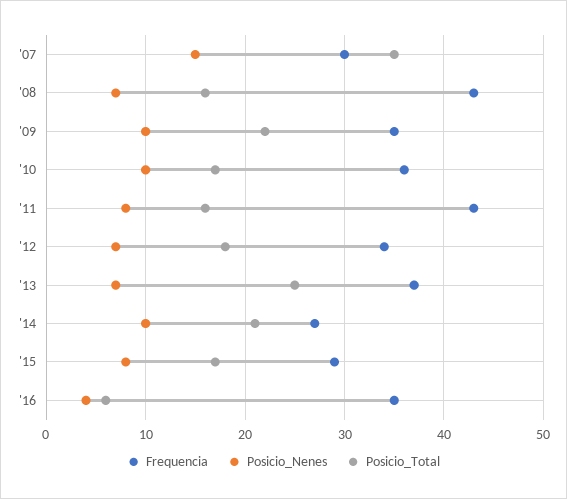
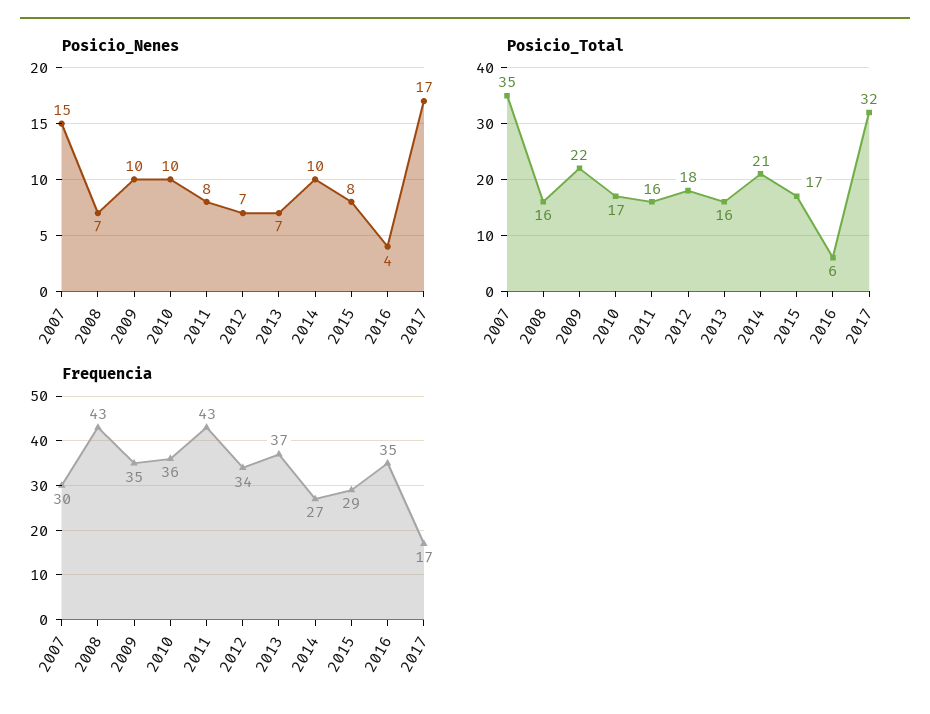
Posicio_Total, '13: 25 -> 16
Posicio_Nenes, 2017: none -> 17
Posicio_Total, 2017: none -> 32
Frequencia, 2017: none -> 17

